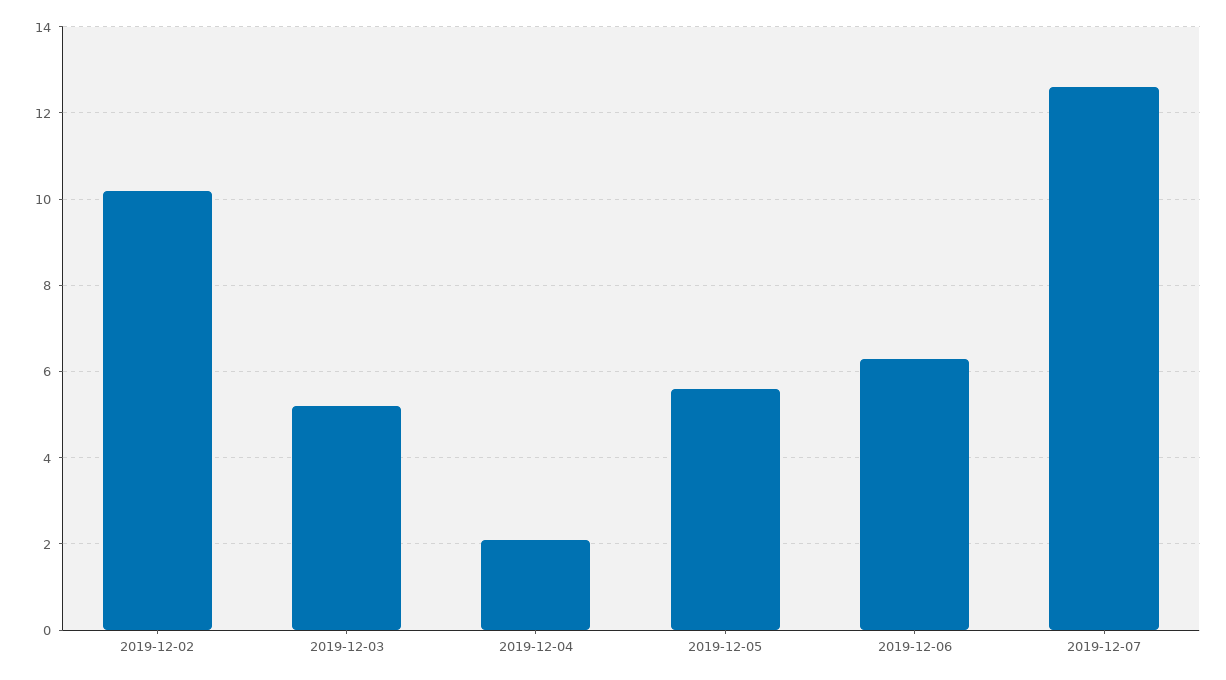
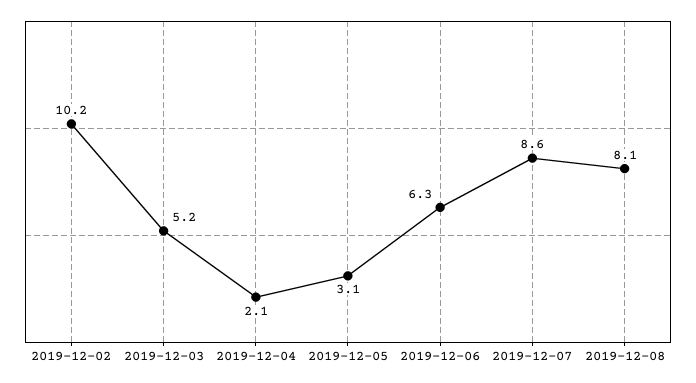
2019-12-05: 5.5 -> 3.1
2019-12-07: 12.5 -> 8.6
2019-12-08: none -> 8.1

